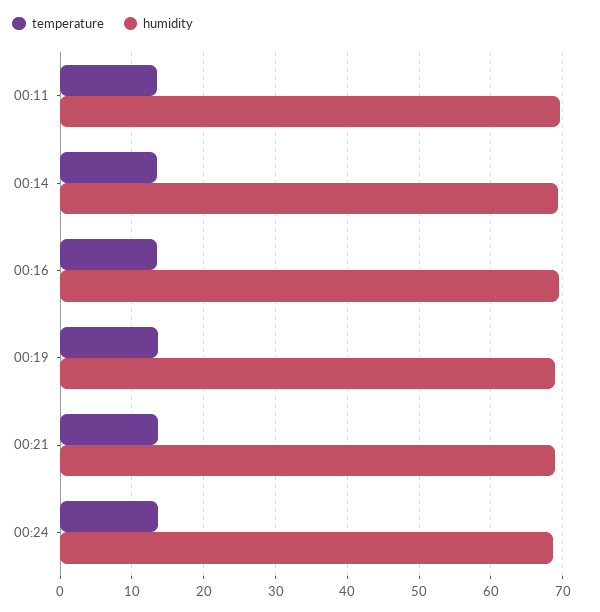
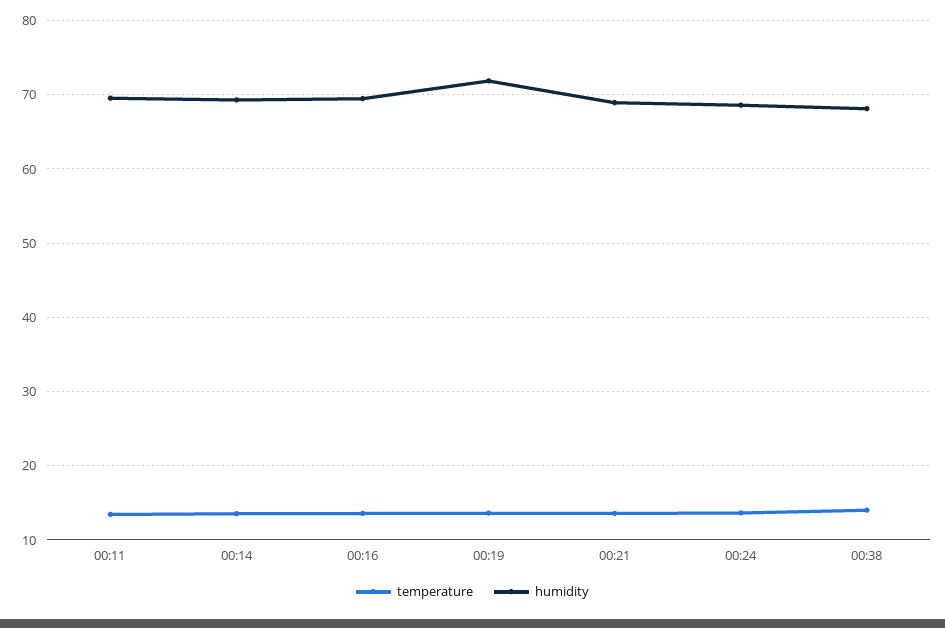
humidity, 00:19: 69 -> 72
temperature, 00:38: none -> 14
humidity, 00:38: none -> 68

